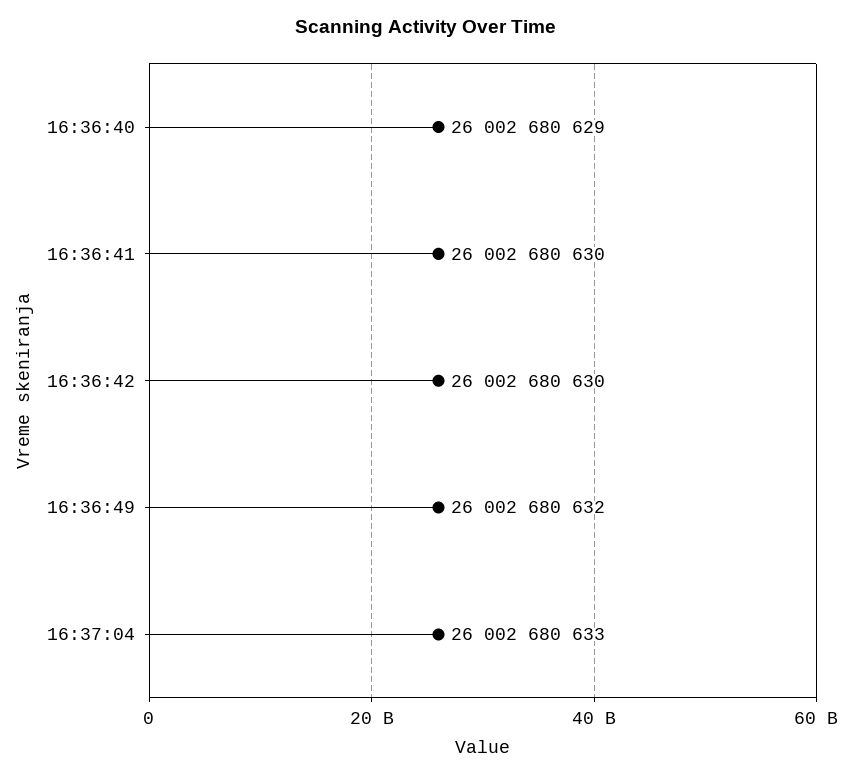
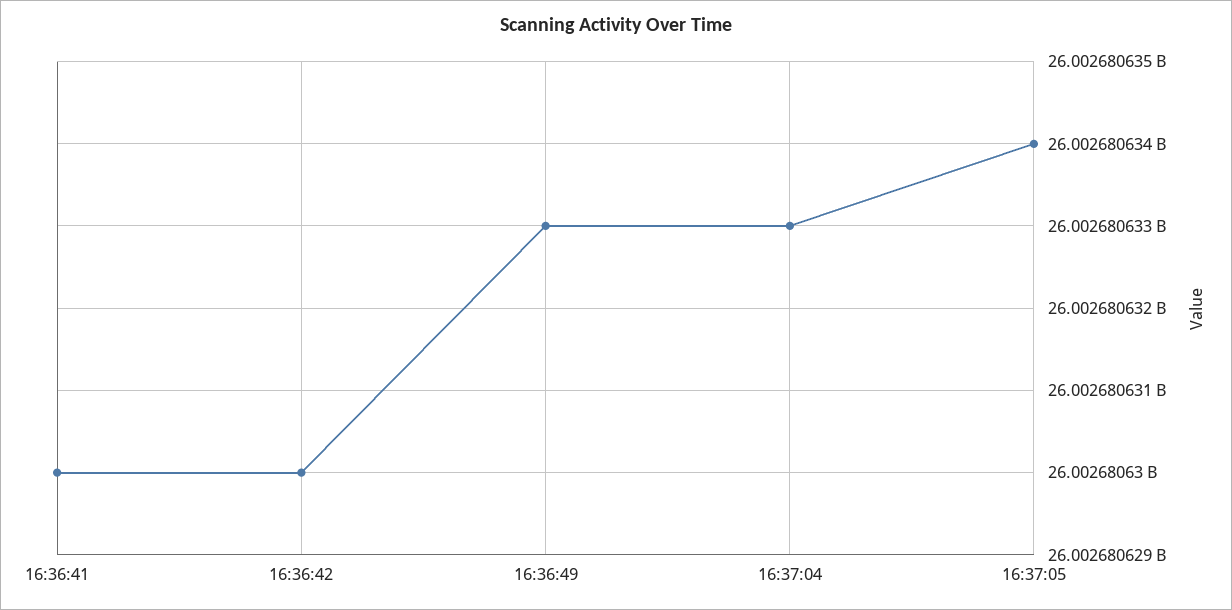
16:36:40: 26002680629 -> none
16:36:49: 26002680632 -> 26002680633
16:37:05: none -> 26002680634

